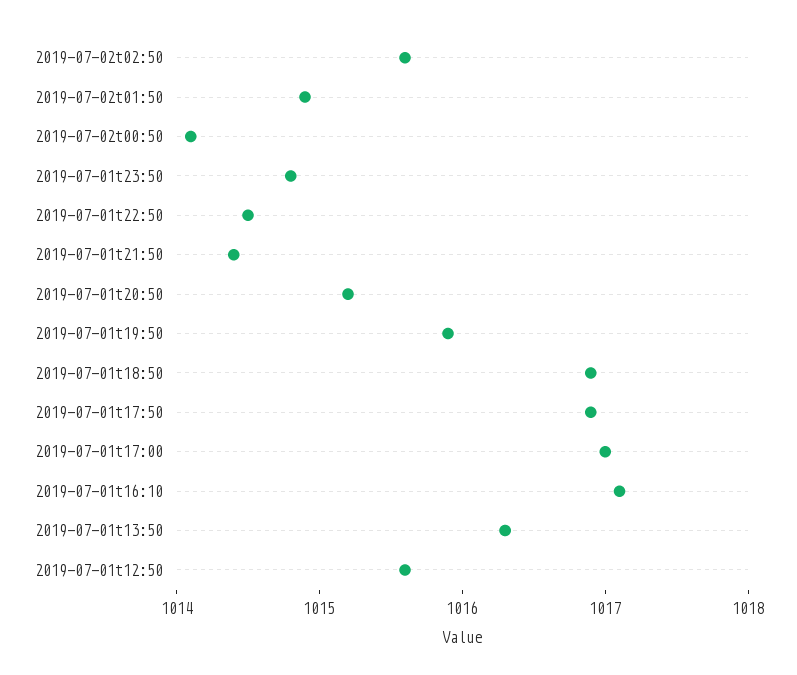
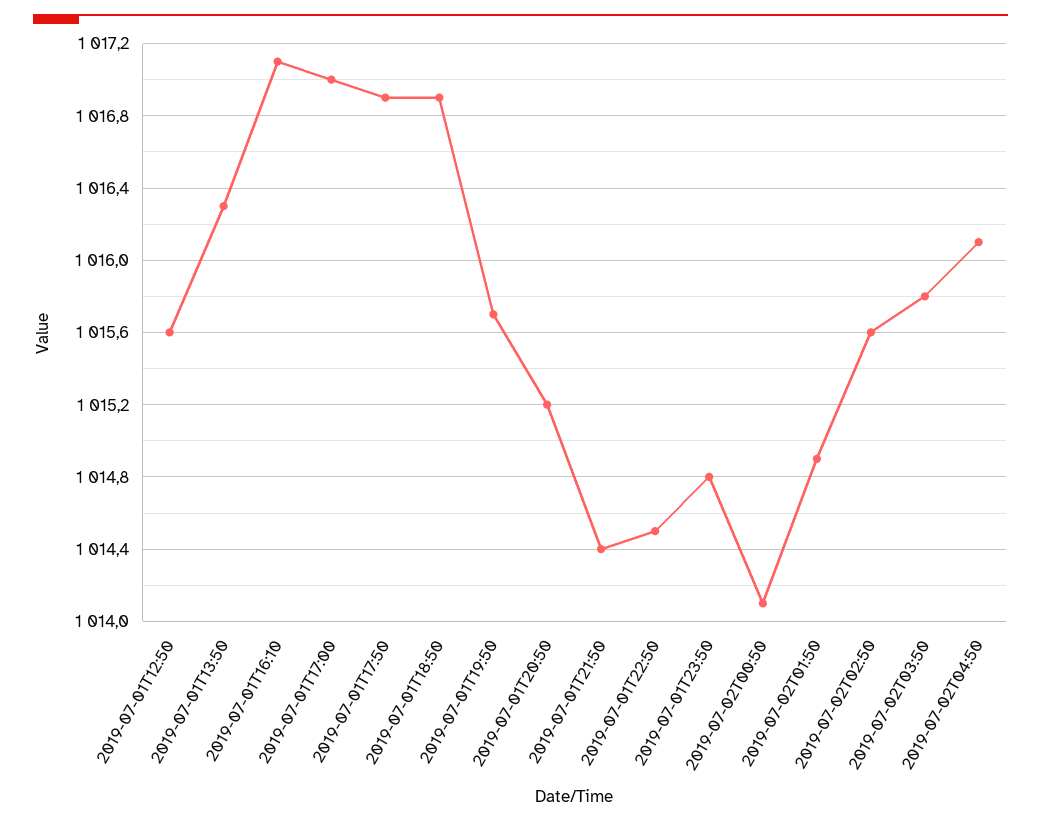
2019-07-01t19:50: 1015.9 -> 1015.7
2019-07-02T03:50: none -> 1015.8
2019-07-02T04:50: none -> 1016.1

